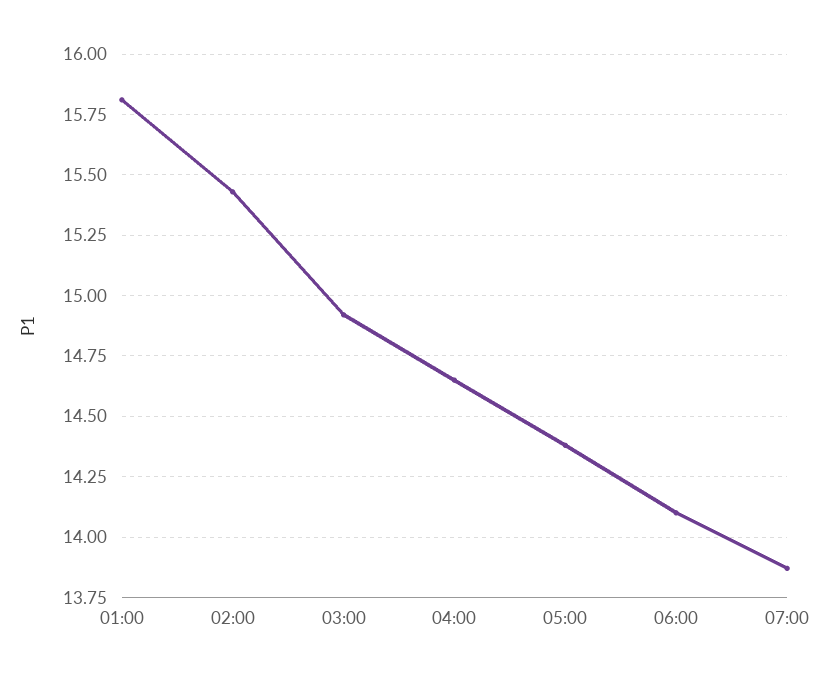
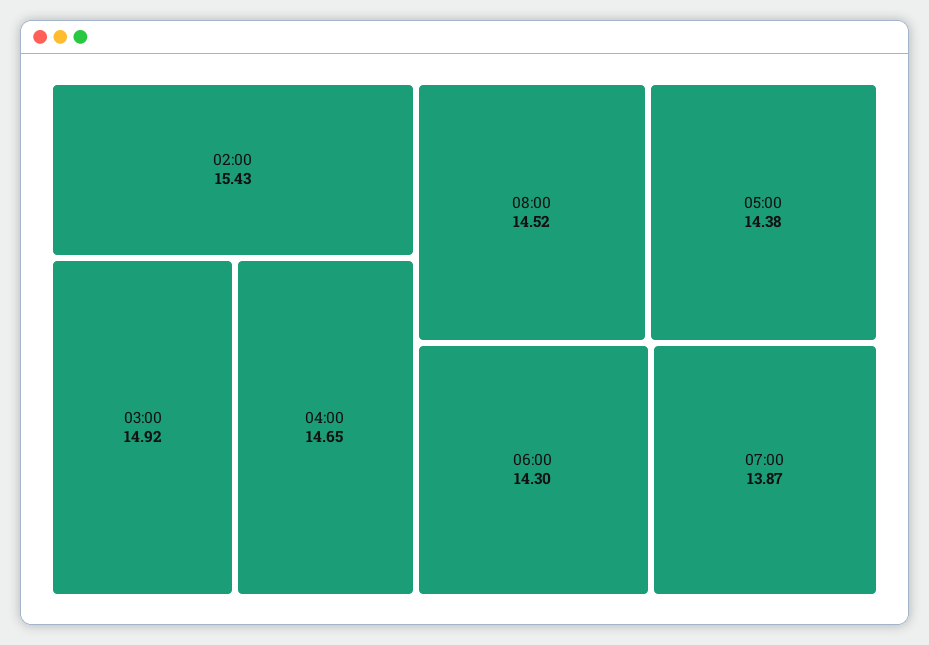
01:00: 15.8 -> none
06:00: 14.1 -> 14.3
08:00: none -> 14.52

